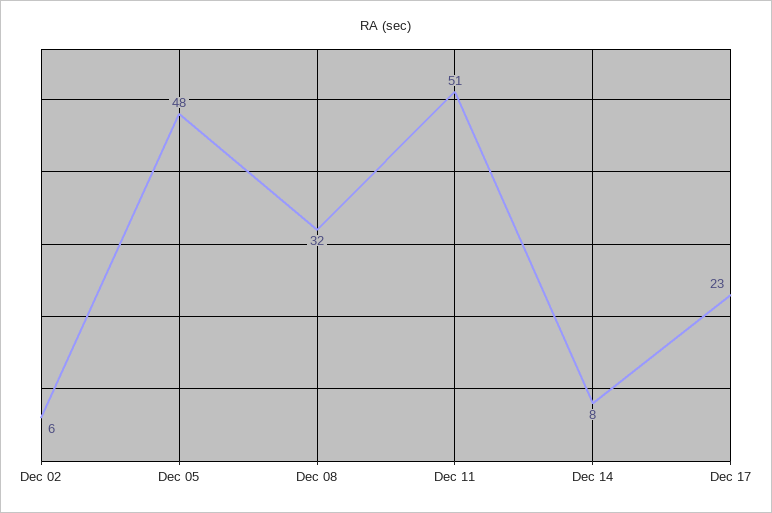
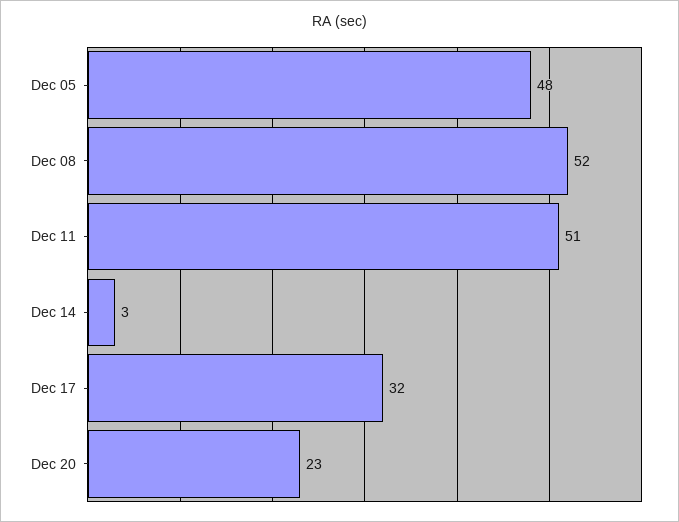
Dec 02: 6 -> none
Dec 08: 32 -> 52
Dec 14: 8 -> 3
Dec 17: 23 -> 32
Dec 20: none -> 23

